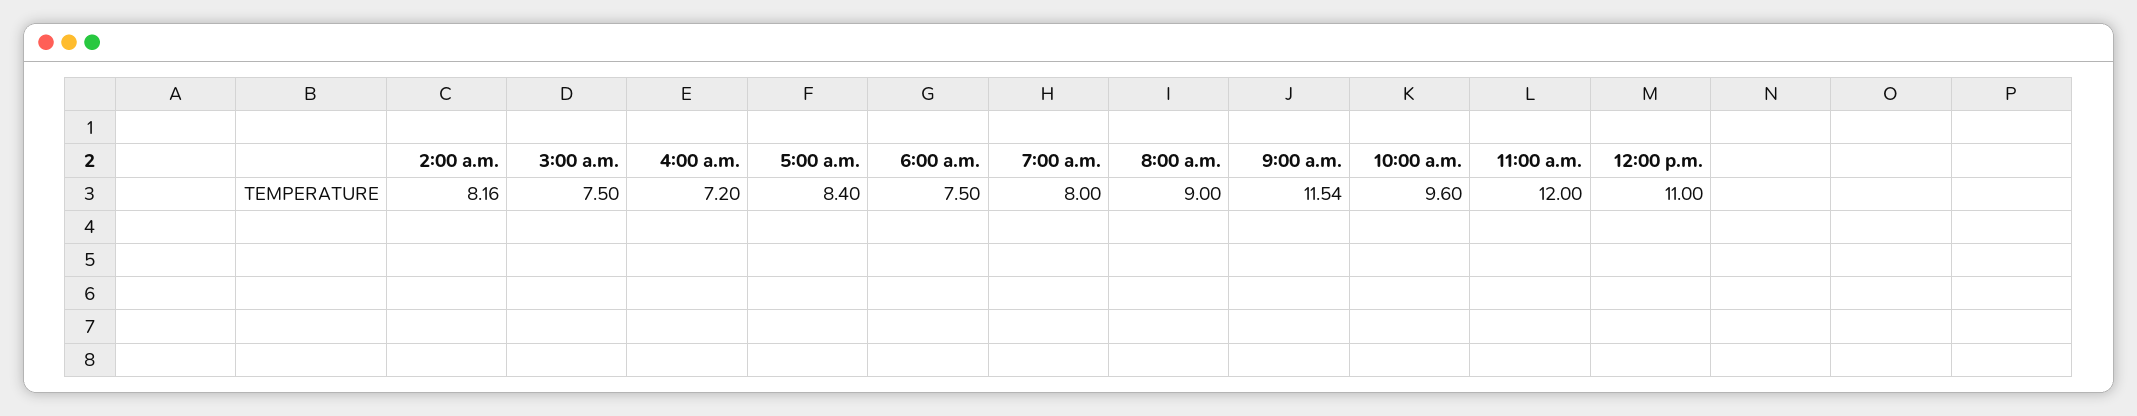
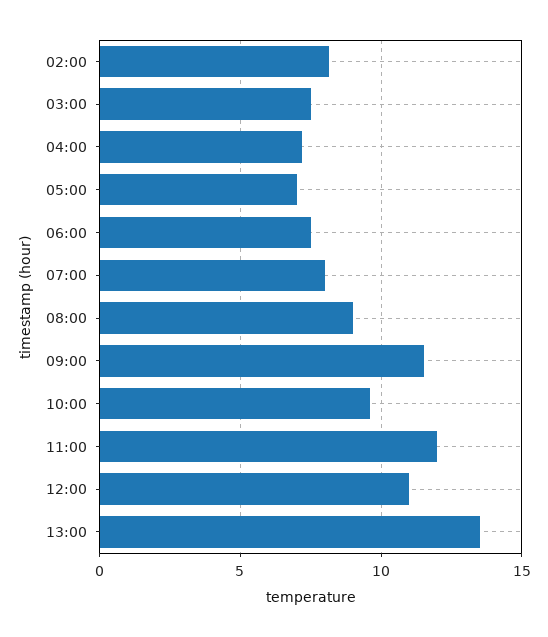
5:00 a.m.: 8.4 -> 7
13:00: none -> 13.5

